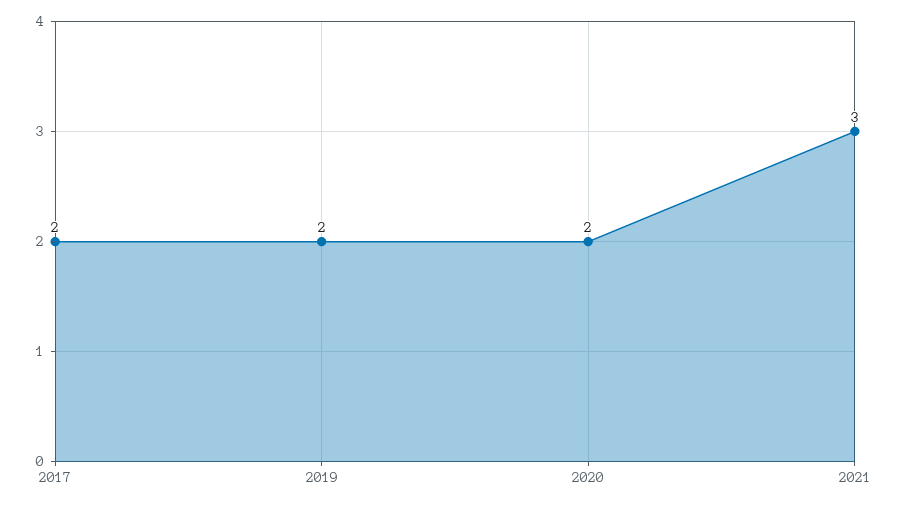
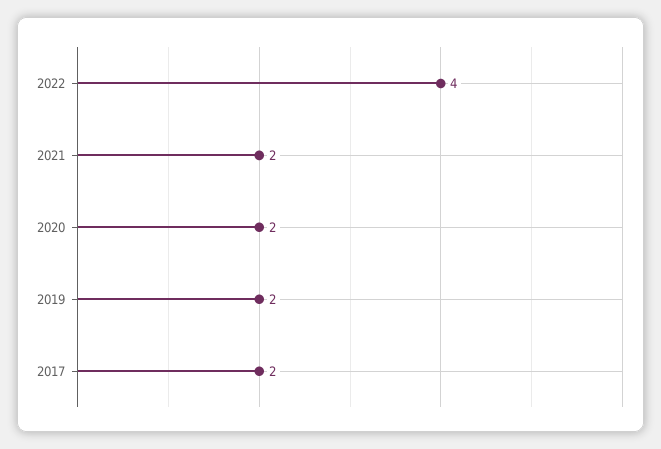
2021: 3 -> 2
2022: none -> 4

